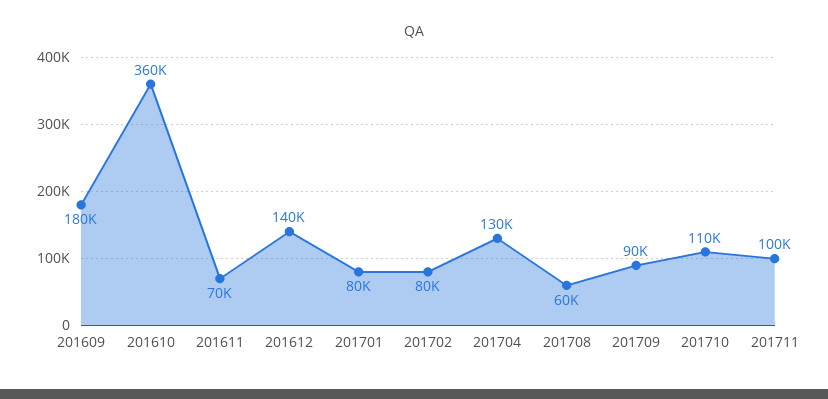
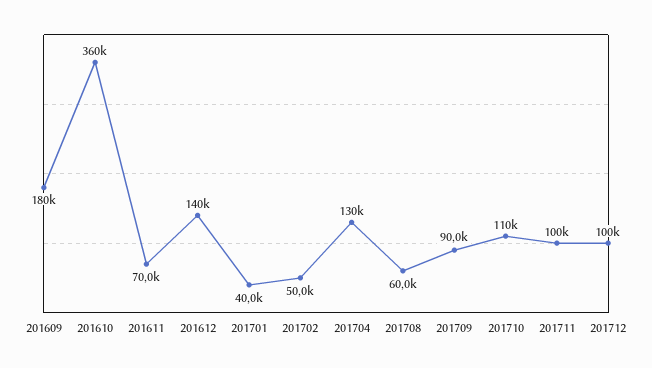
201701: 80000 -> 40000
201702: 80000 -> 50000
201712: none -> 100000

